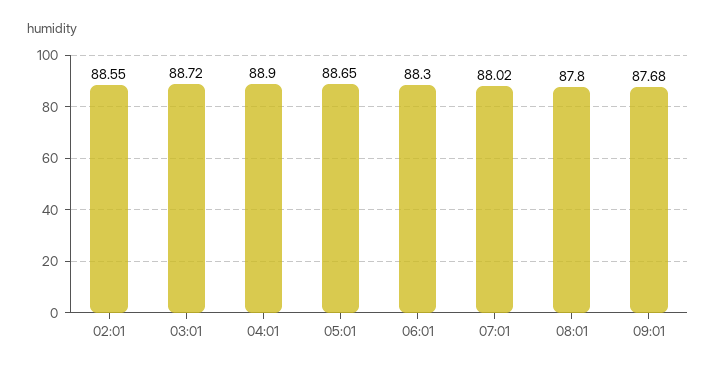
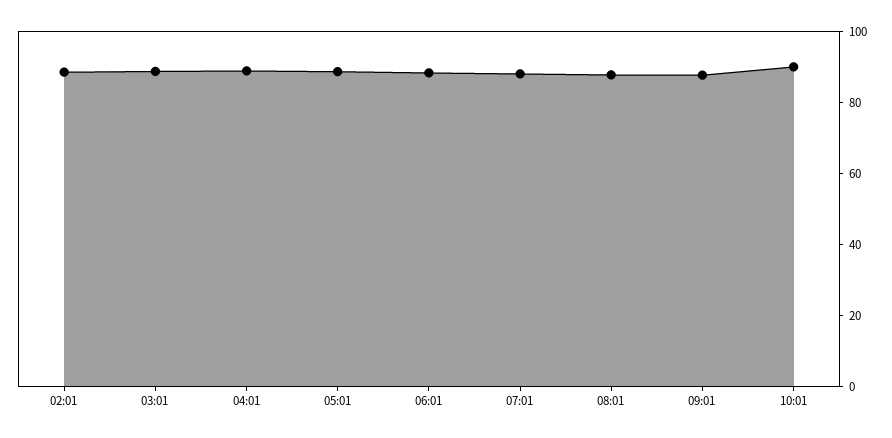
10:01: none -> 90

